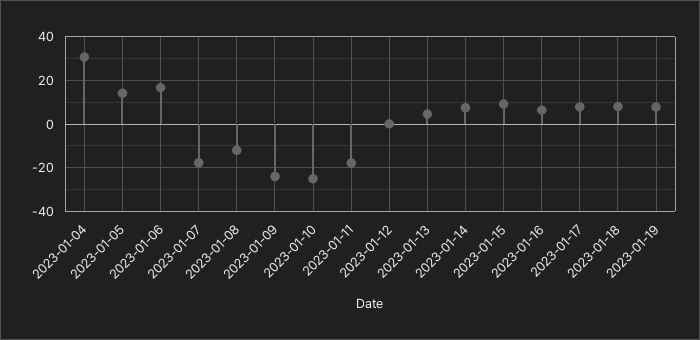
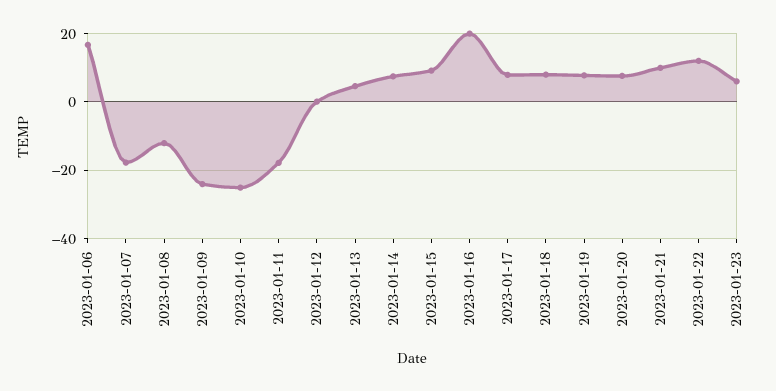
2023-01-04: 30 -> none
2023-01-05: 15 -> none
2023-01-16: 5 -> 20
2023-01-20: none -> 8
2023-01-21: none -> 10
2023-01-22: none -> 12
2023-01-23: none -> 6

